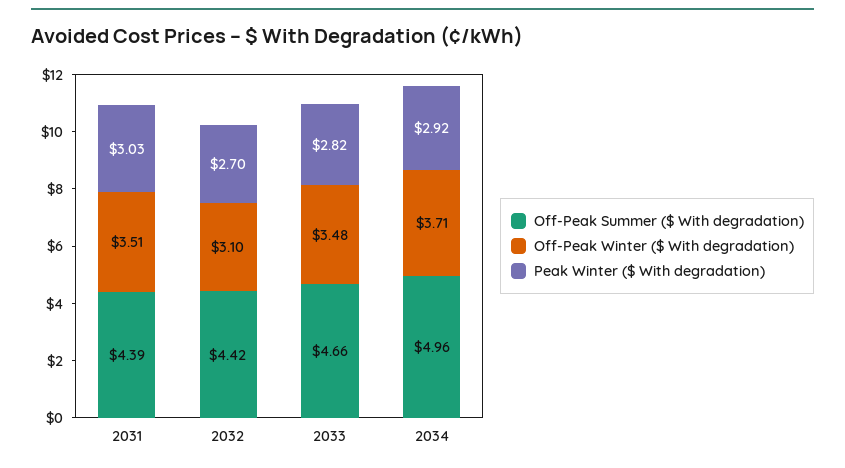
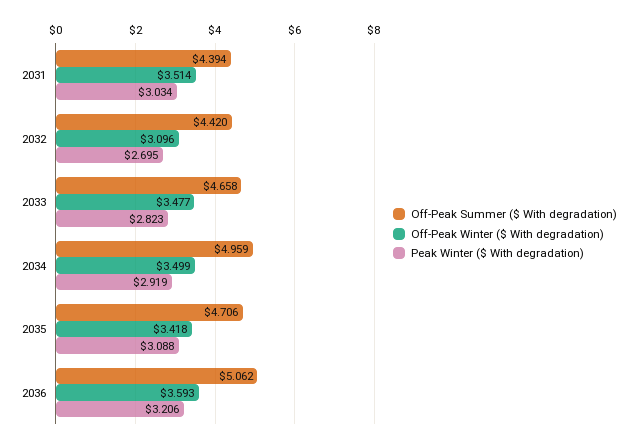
Off-Peak Winter ($ With degradation), 2034: 3.71 -> 3.499
Off-Peak Summer ($ With degradation), 2035: none -> 4.706
Off-Peak Winter ($ With degradation), 2035: none -> 3.418
Peak Winter ($ With degradation), 2035: none -> 3.088
Off-Peak Summer ($ With degradation), 2036: none -> 5.062
Off-Peak Winter ($ With degradation), 2036: none -> 3.593
Peak Winter ($ With degradation), 2036: none -> 3.206

